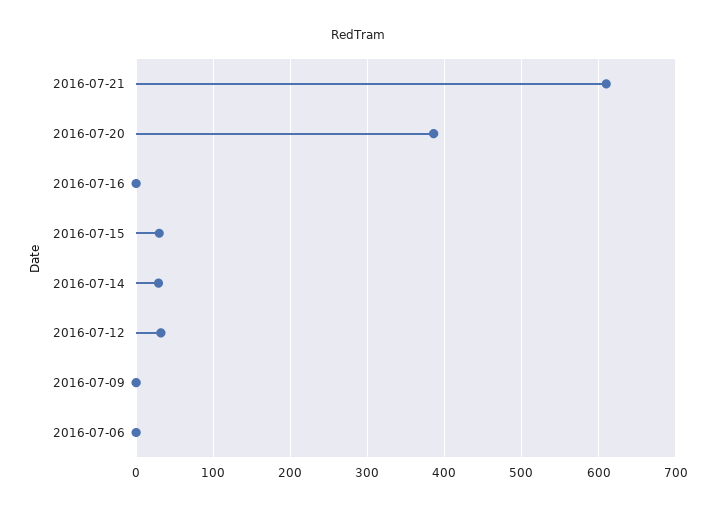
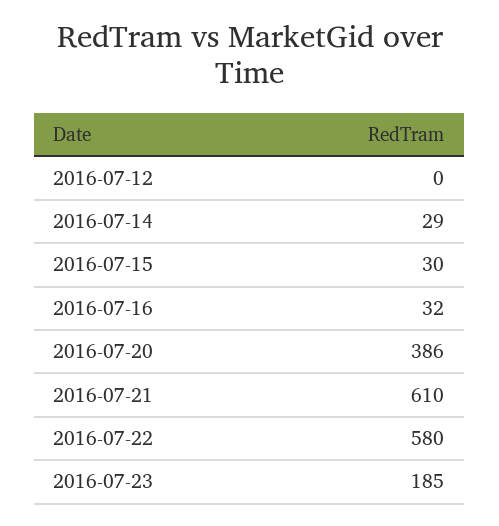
2016-07-16: 0 -> 32
2016-07-12: 30 -> 0
2016-07-09: 0 -> none
2016-07-06: 0 -> none
2016-07-22: none -> 580
2016-07-23: none -> 185

